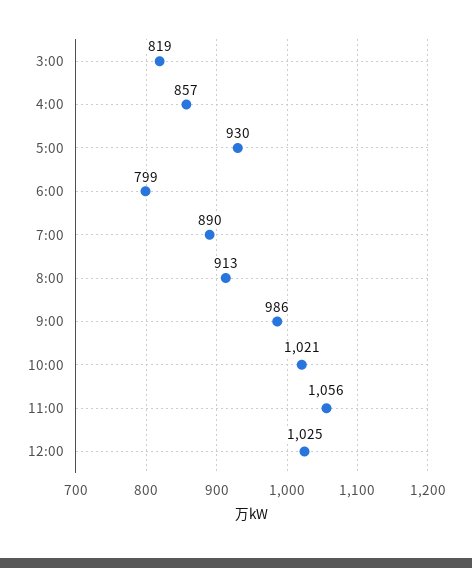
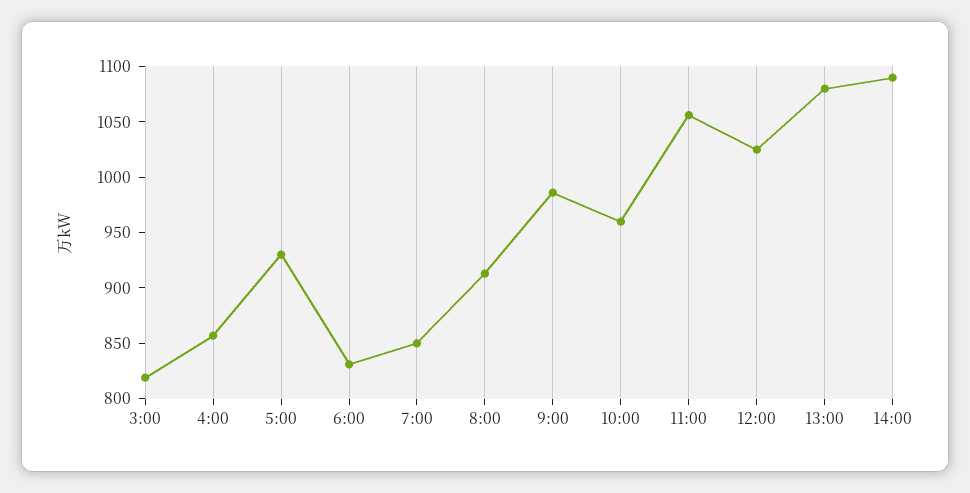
6:00: 799 -> 830
7:00: 890 -> 850
10:00: 1021 -> 960
13:00: none -> 1080
14:00: none -> 1090

